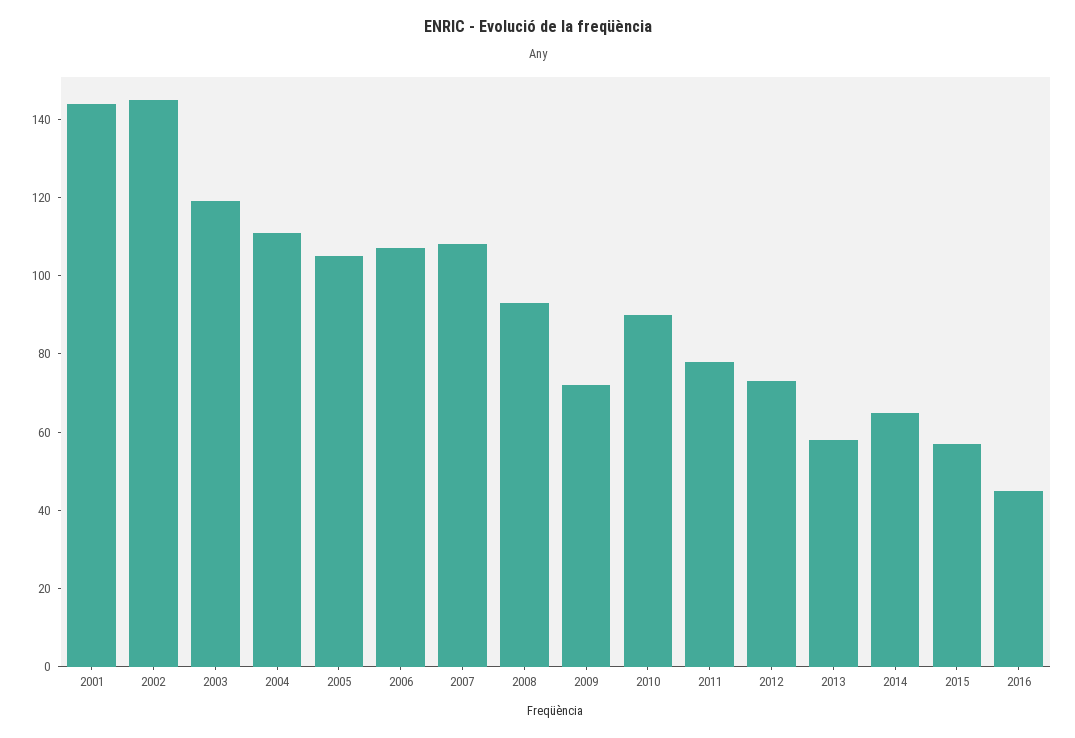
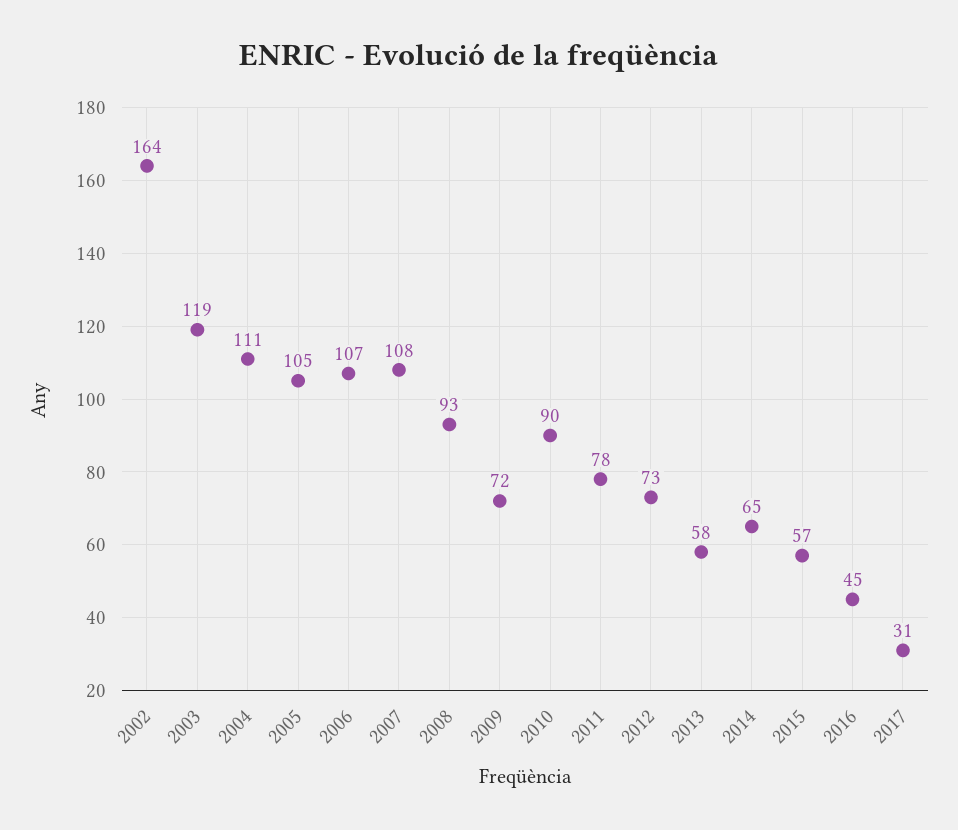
2001: 145 -> none
2002: 145 -> 164
2017: none -> 31

